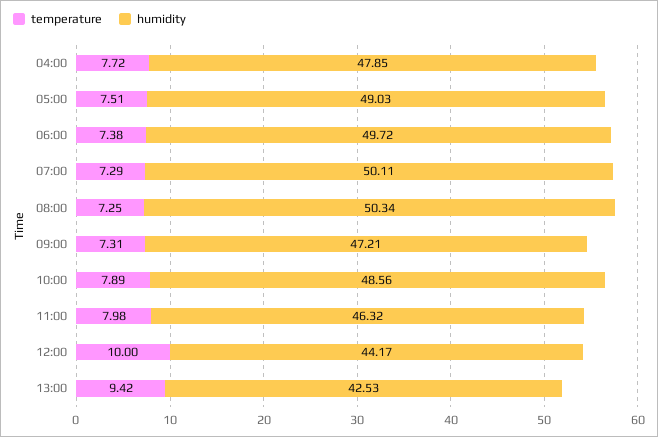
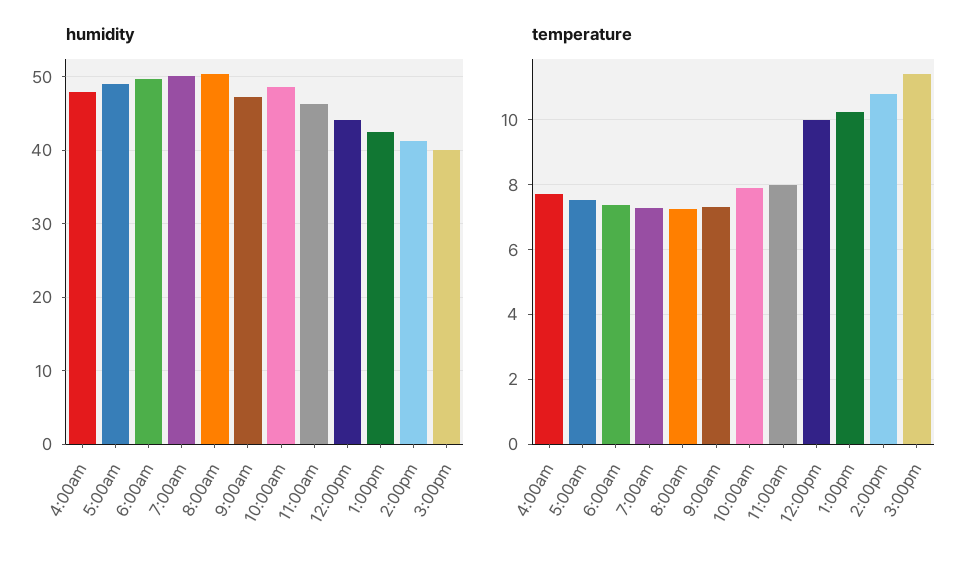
temperature, 13:00: 9.42 -> 10.2
humidity, 2:00pm: none -> 41
humidity, 3:00pm: none -> 40
temperature, 2:00pm: none -> 10.8
temperature, 3:00pm: none -> 11.4

